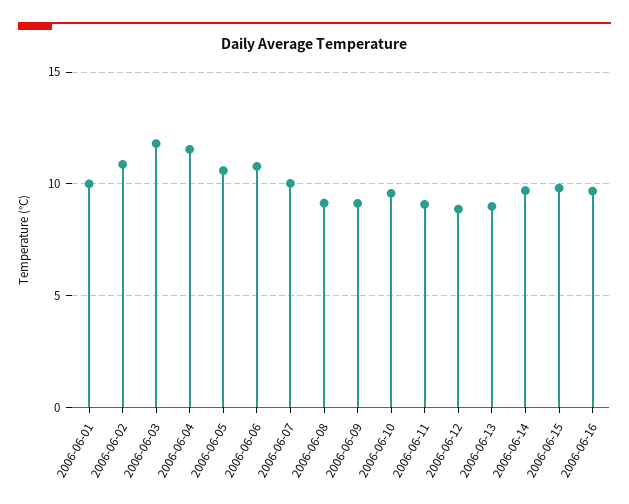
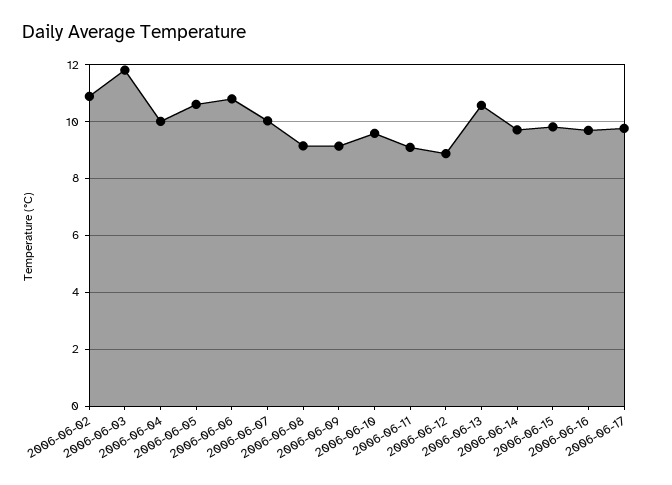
2006-06-01: 10 -> none
2006-06-04: 11.5 -> 10
2006-06-13: 9 -> 10.5
2006-06-17: none -> 9.75

